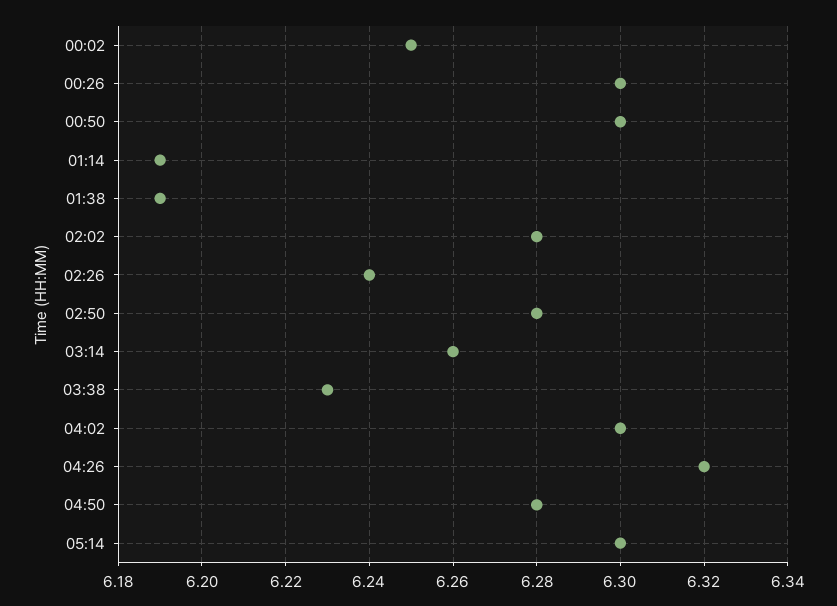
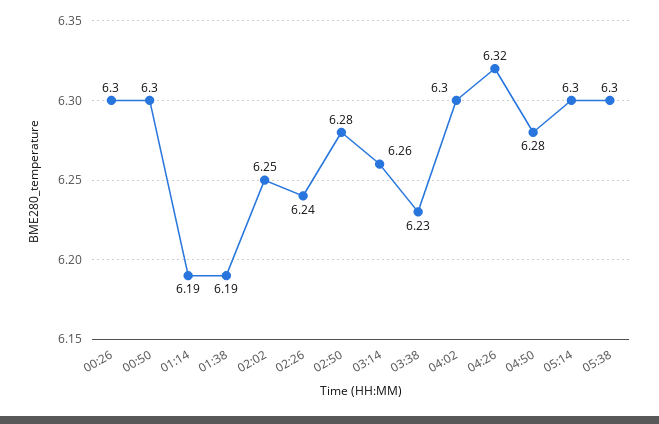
00:02: 6.25 -> none
02:02: 6.28 -> 6.25
05:38: none -> 6.3

